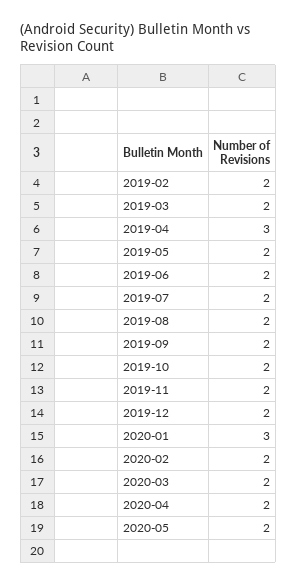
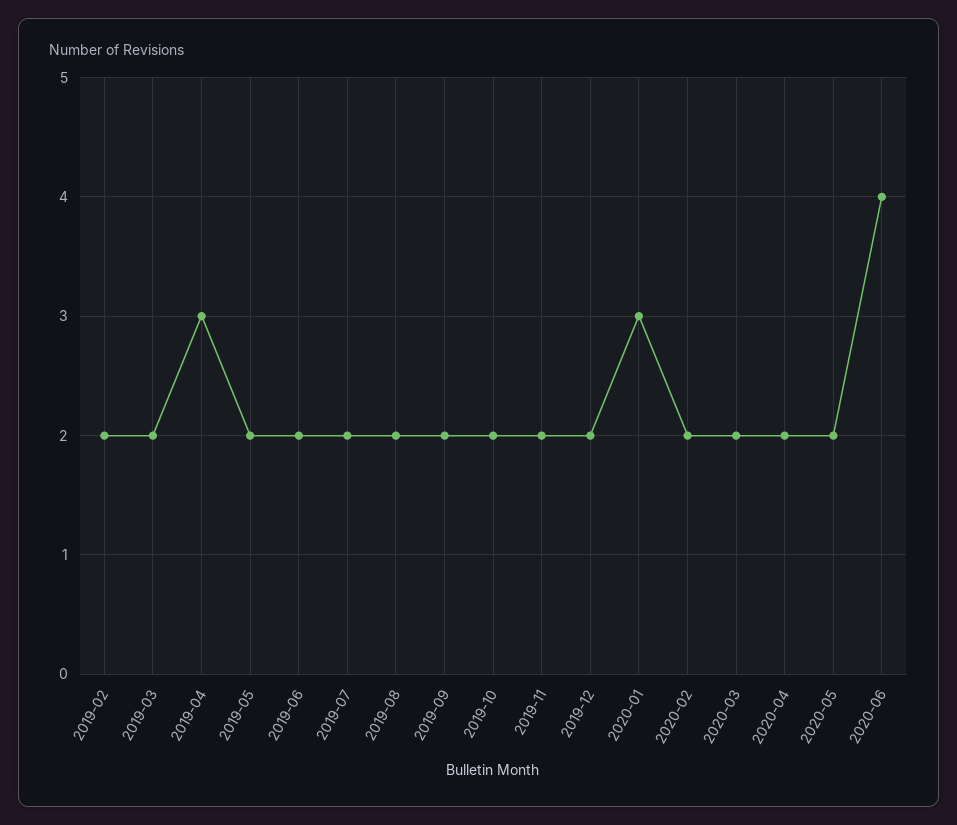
2020-06: none -> 4

